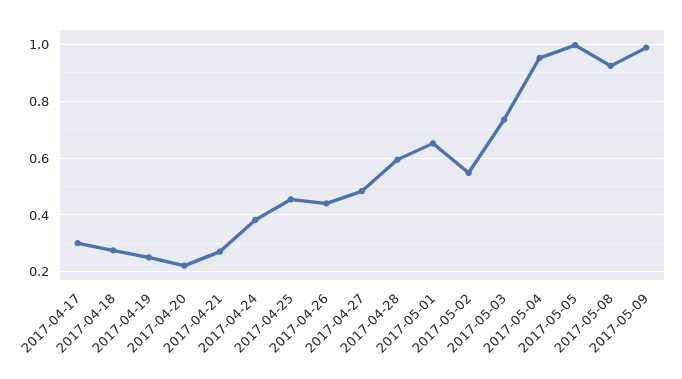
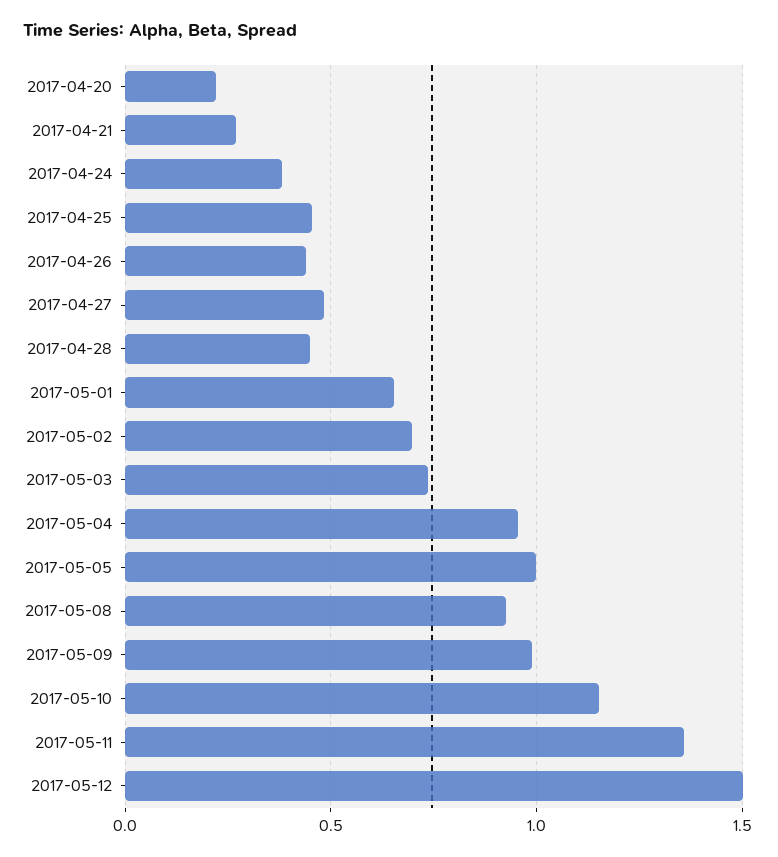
2017-04-17: 0.3 -> none
2017-04-18: 0.275 -> none
2017-04-19: 0.25 -> none
2017-04-28: 0.6 -> 0.45
2017-05-02: 0.55 -> 0.7
2017-05-10: none -> 1.15
2017-05-11: none -> 1.35
2017-05-12: none -> 1.5

